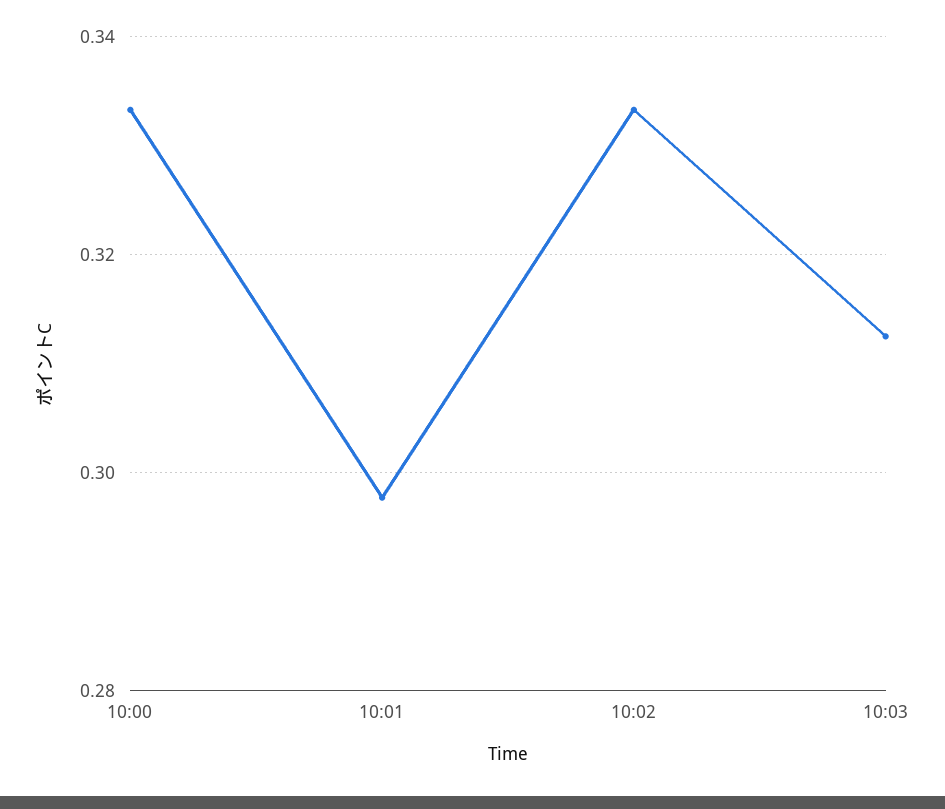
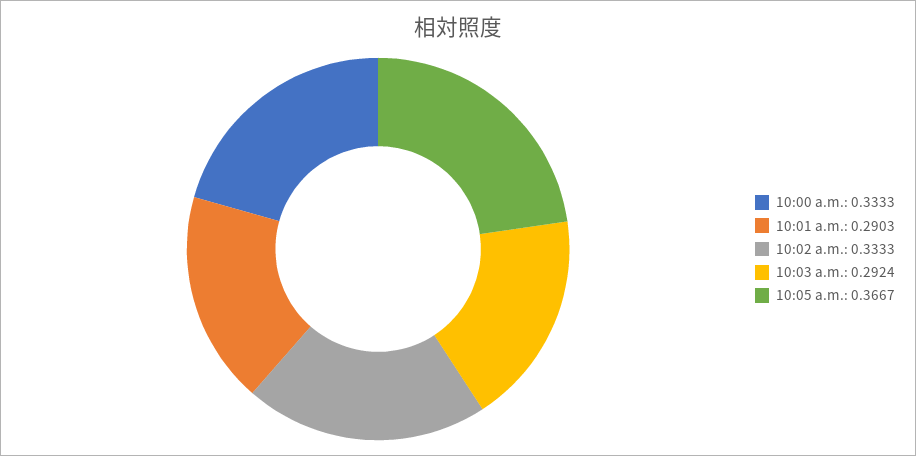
10:01: 0.298 -> 0.2903
10:03: 0.312 -> 0.2924
10:05 a.m.: none -> 0.3667

